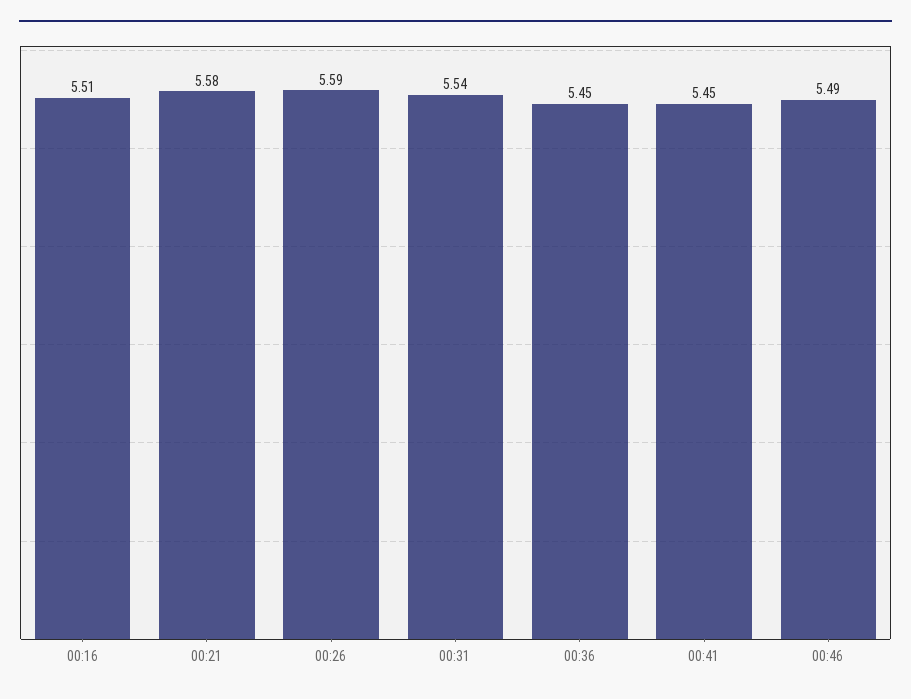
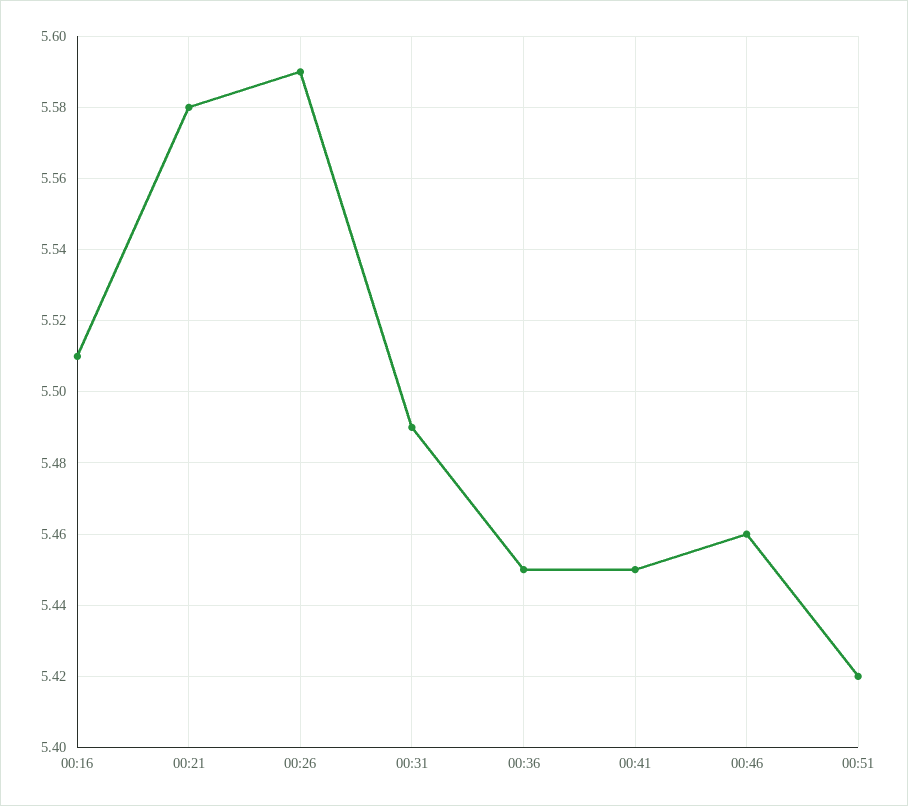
00:31: 5.54 -> 5.49
00:46: 5.49 -> 5.46
00:51: none -> 5.42

